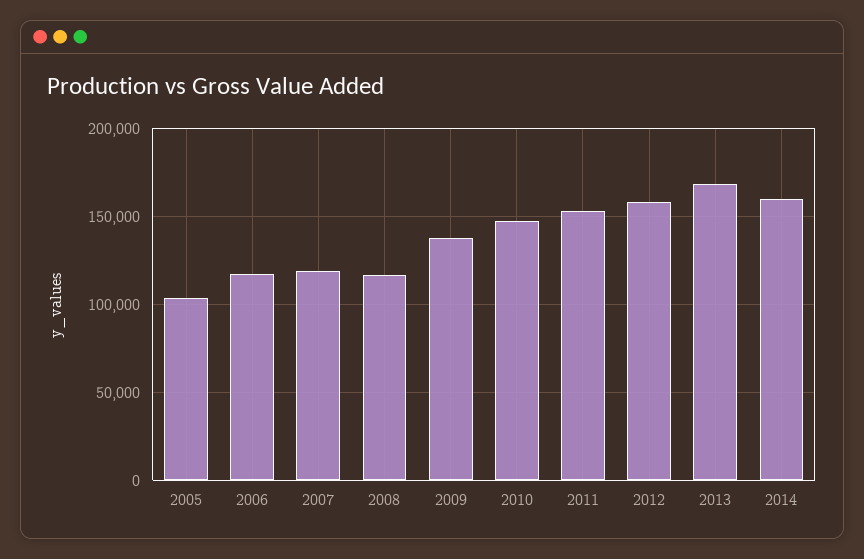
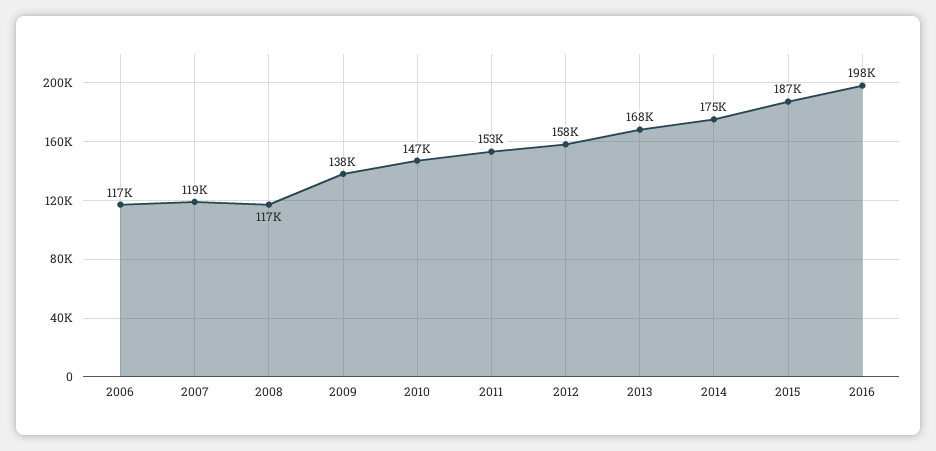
2005: 105000 -> none
2014: 160000 -> 175000
2015: none -> 187000
2016: none -> 198000

